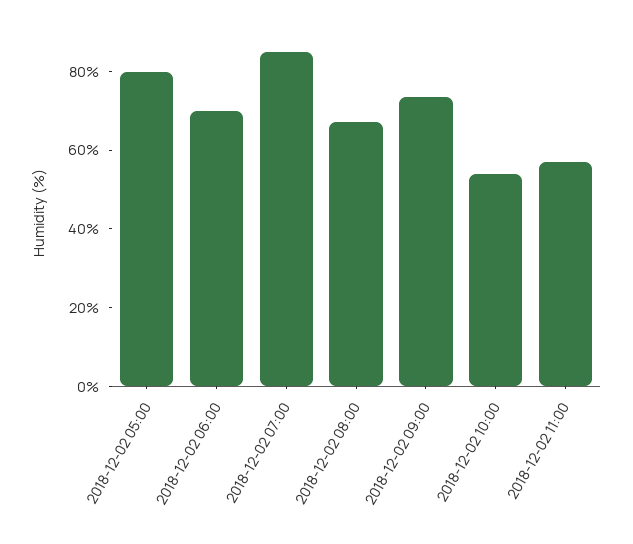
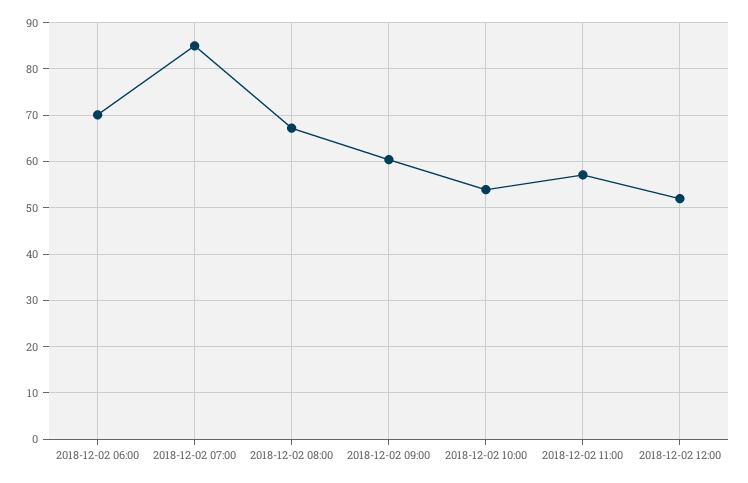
2018-12-02 05:00: 80 -> none
2018-12-02 09:00: 75 -> 60
2018-12-02 12:00: none -> 52

